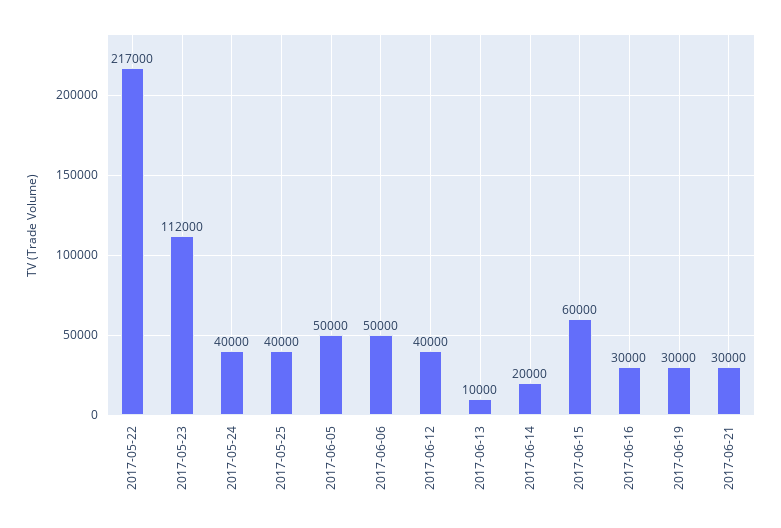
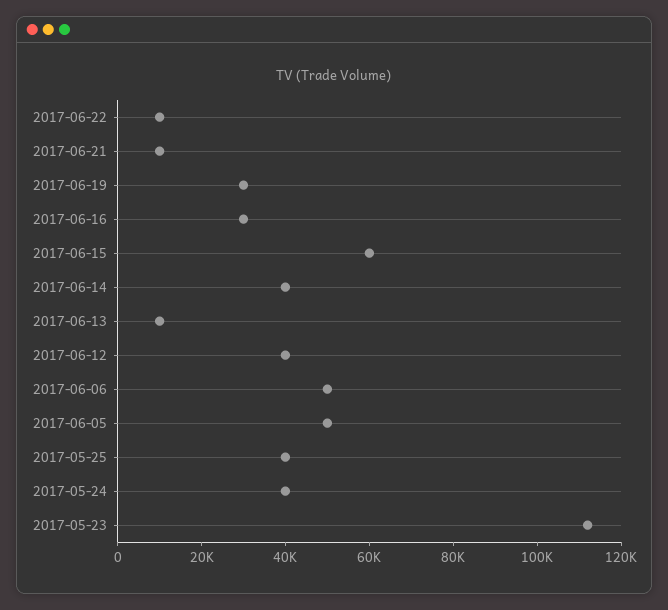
2017-05-22: 217000 -> none
2017-06-14: 20000 -> 40000
2017-06-21: 30000 -> 10000
2017-06-22: none -> 10000

